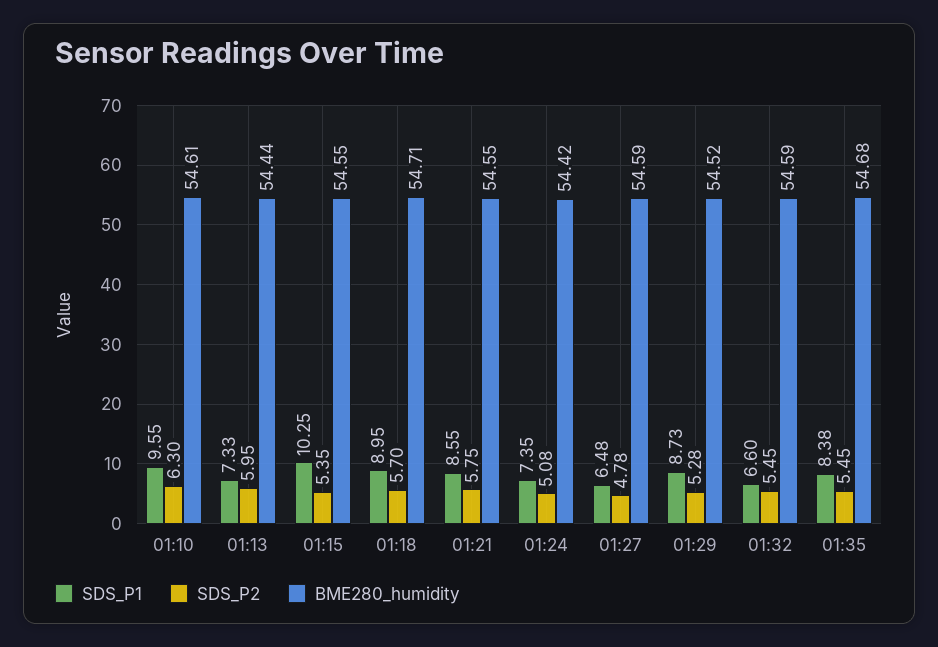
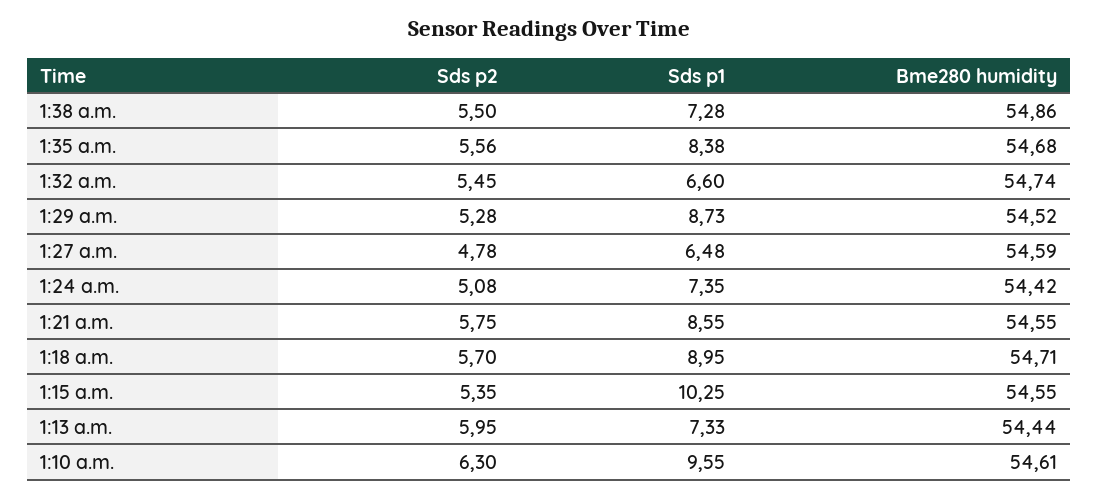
BME280_humidity, 01:32: 54.59 -> 54.74
SDS_P2, 01:35: 5.45 -> 5.56
SDS_P2, 1:38 a.m.: none -> 5.5
SDS_P1, 1:38 a.m.: none -> 7.28
BME280_humidity, 1:38 a.m.: none -> 54.86

